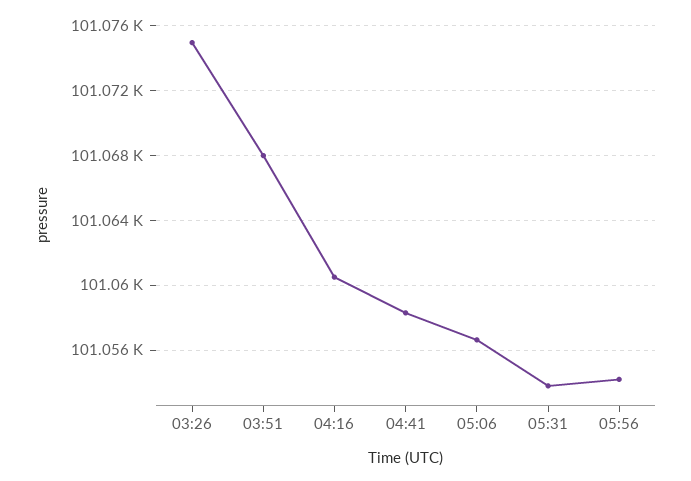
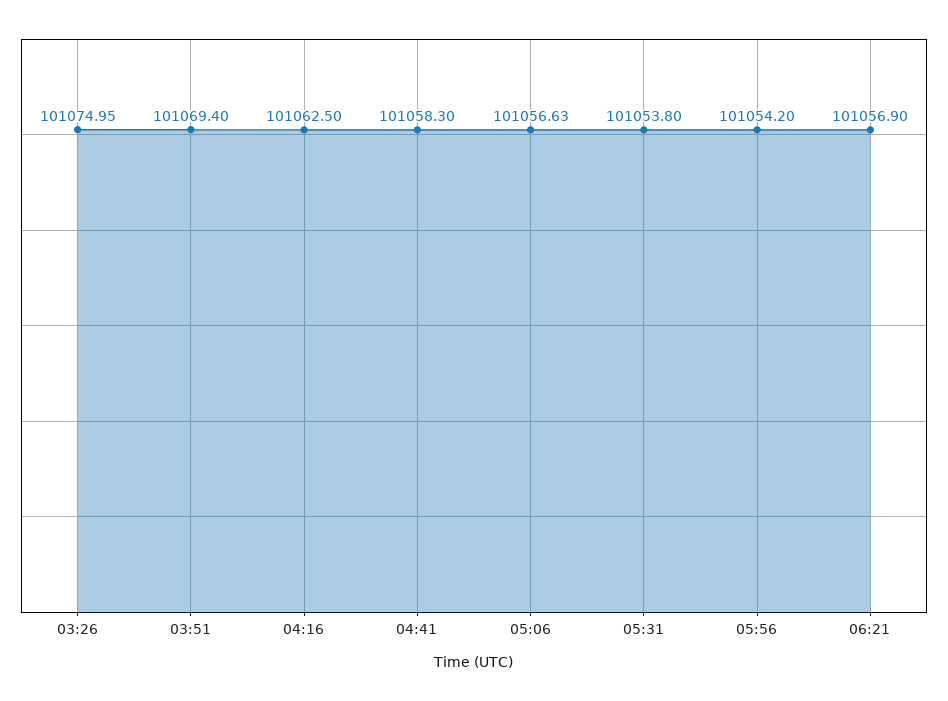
03:51: 101068 -> 101069.4
04:16: 101060.5 -> 101062.5
06:21: none -> 101056.9

